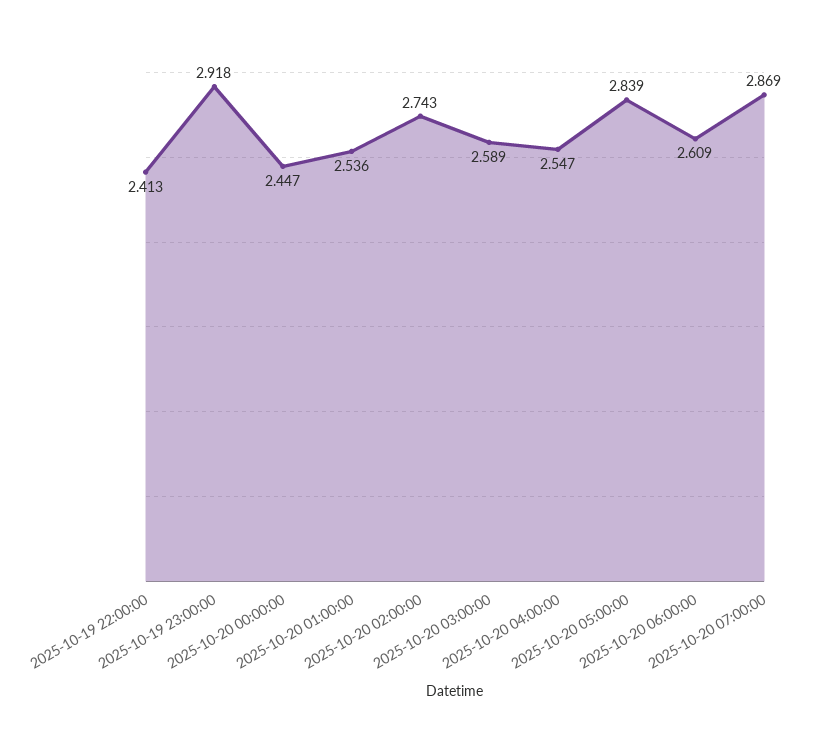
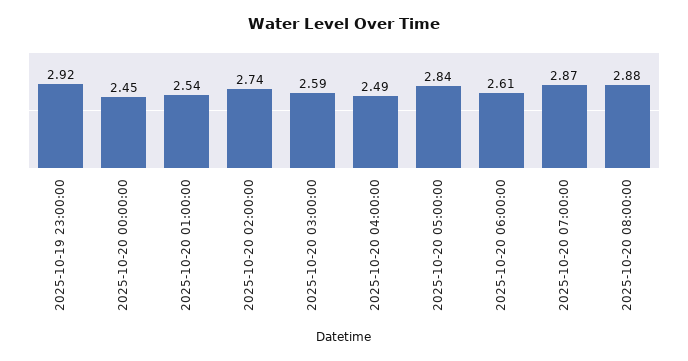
2025-10-19 22:00:00: 2.413 -> none
2025-10-20 04:00:00: 2.547 -> 2.49
2025-10-20 08:00:00: none -> 2.88

